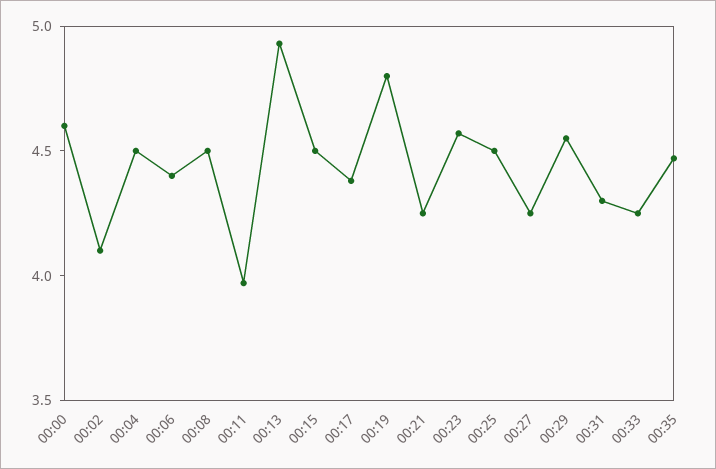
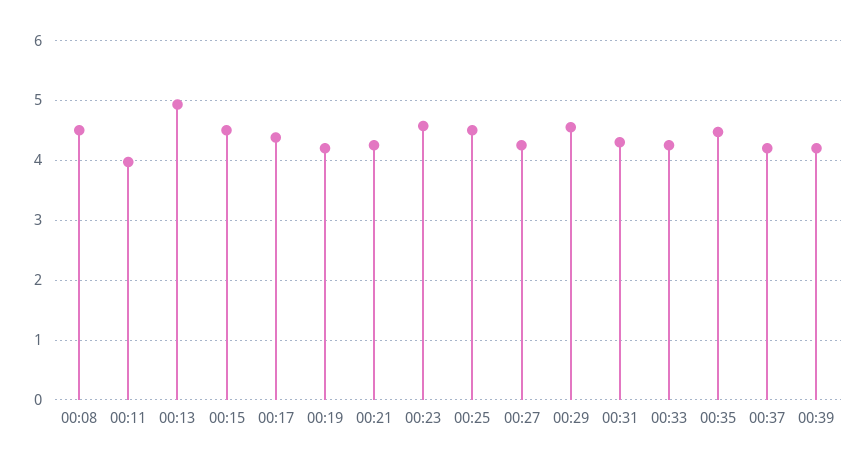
00:00: 4.6 -> none
00:02: 4.1 -> none
00:04: 4.5 -> none
00:06: 4.4 -> none
00:19: 4.8 -> 4.2
00:37: none -> 4.2
00:39: none -> 4.2

